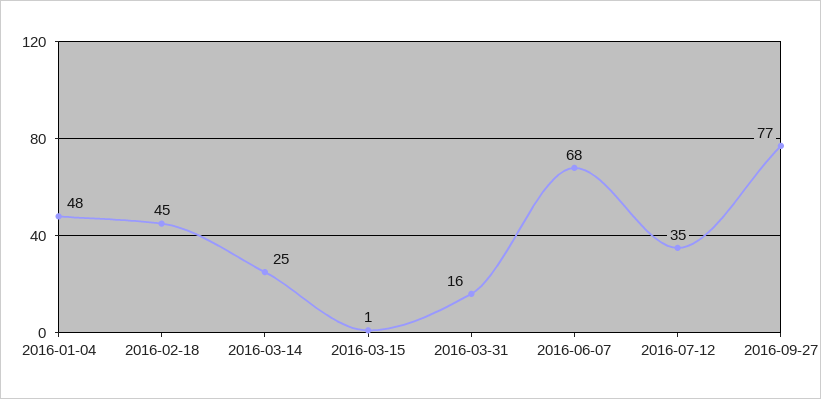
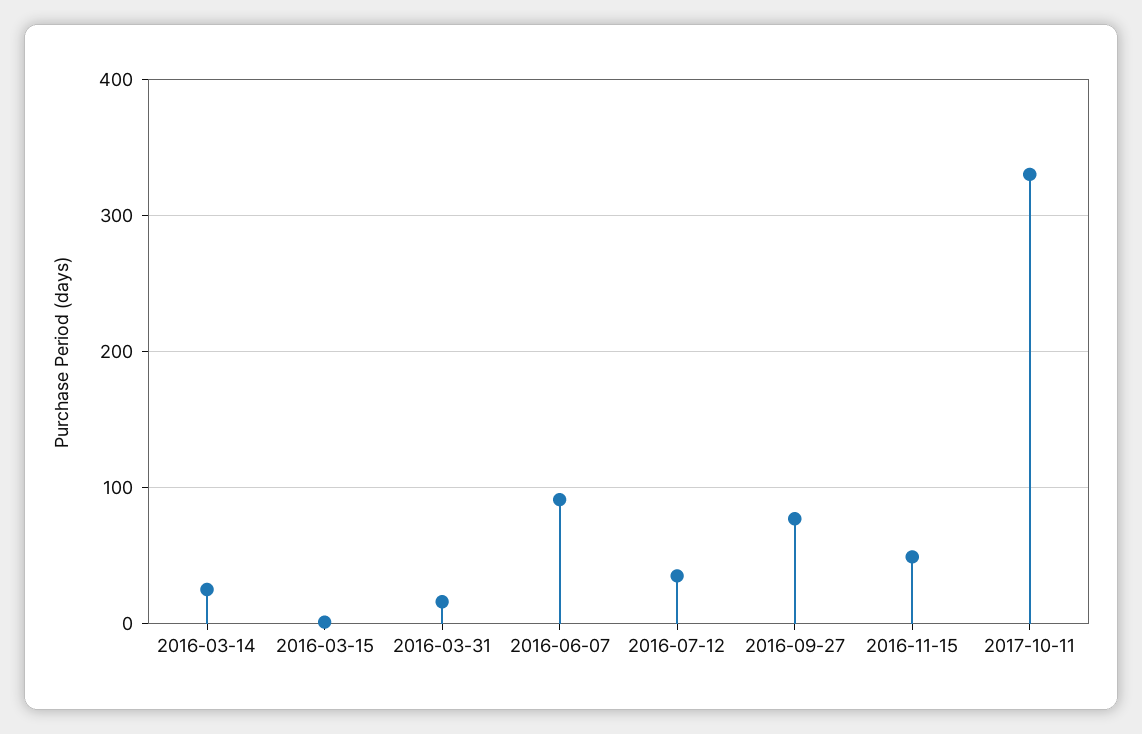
2016-01-04: 48 -> none
2016-02-18: 45 -> none
2016-06-07: 68 -> 90
2016-11-15: none -> 50
2017-10-11: none -> 330

